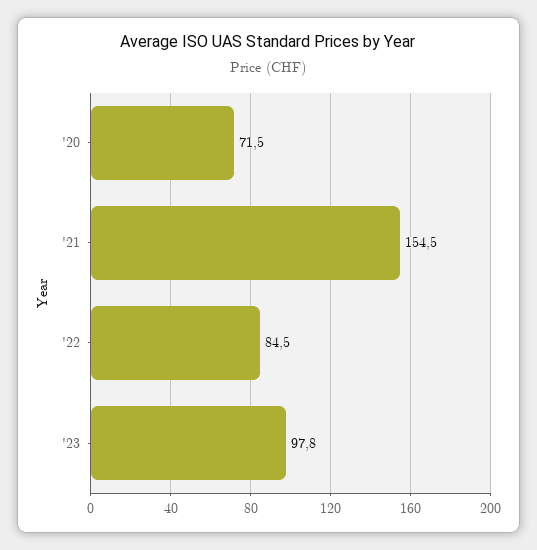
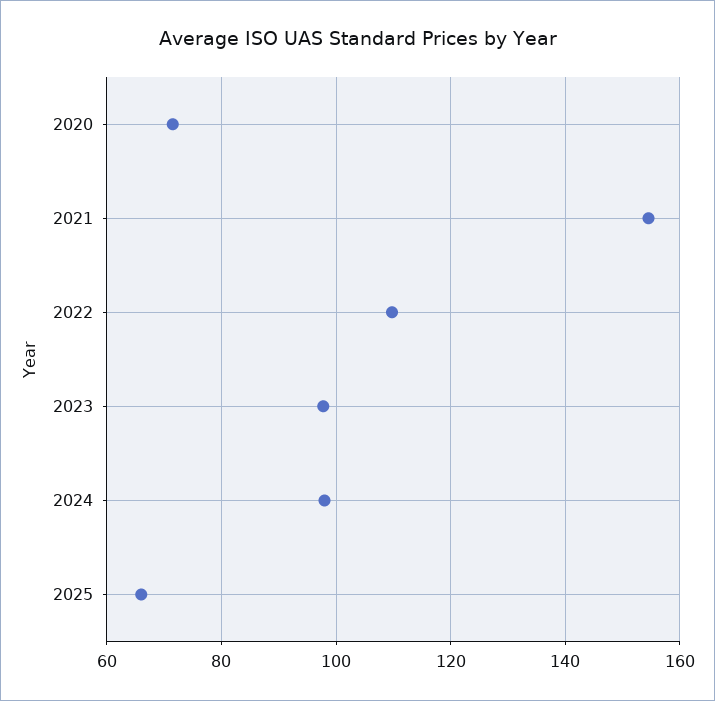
'22: 84.5 -> 110
2024: none -> 98
2025: none -> 66

